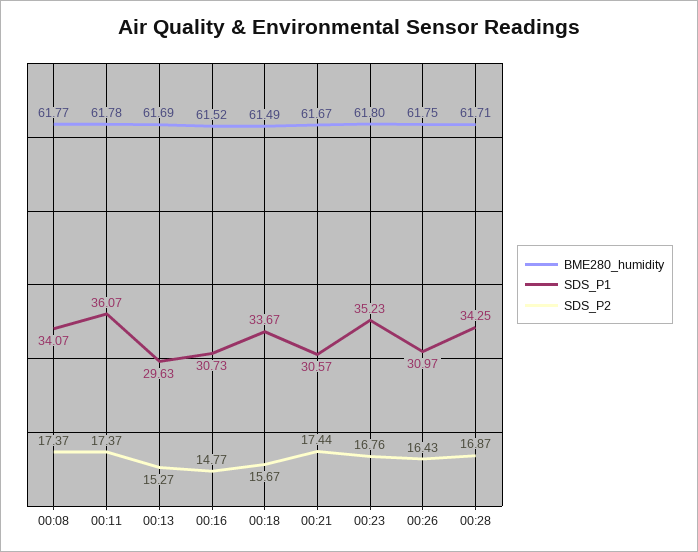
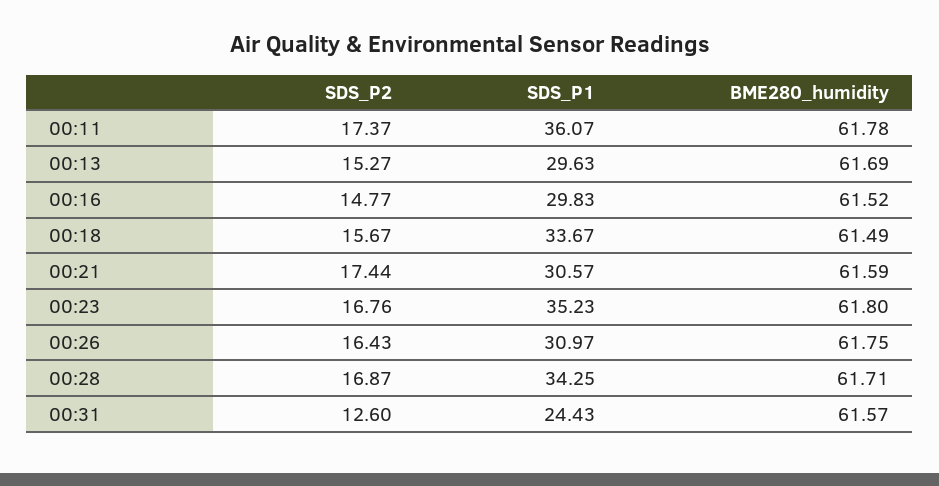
BME280_humidity, 00:08: 61.77 -> none
SDS_P1, 00:08: 34.07 -> none
SDS_P2, 00:08: 17.37 -> none
SDS_P1, 00:16: 30.73 -> 29.83
BME280_humidity, 00:21: 61.67 -> 61.59
SDS_P2, 00:31: none -> 12.6
SDS_P1, 00:31: none -> 24.43
BME280_humidity, 00:31: none -> 61.57

